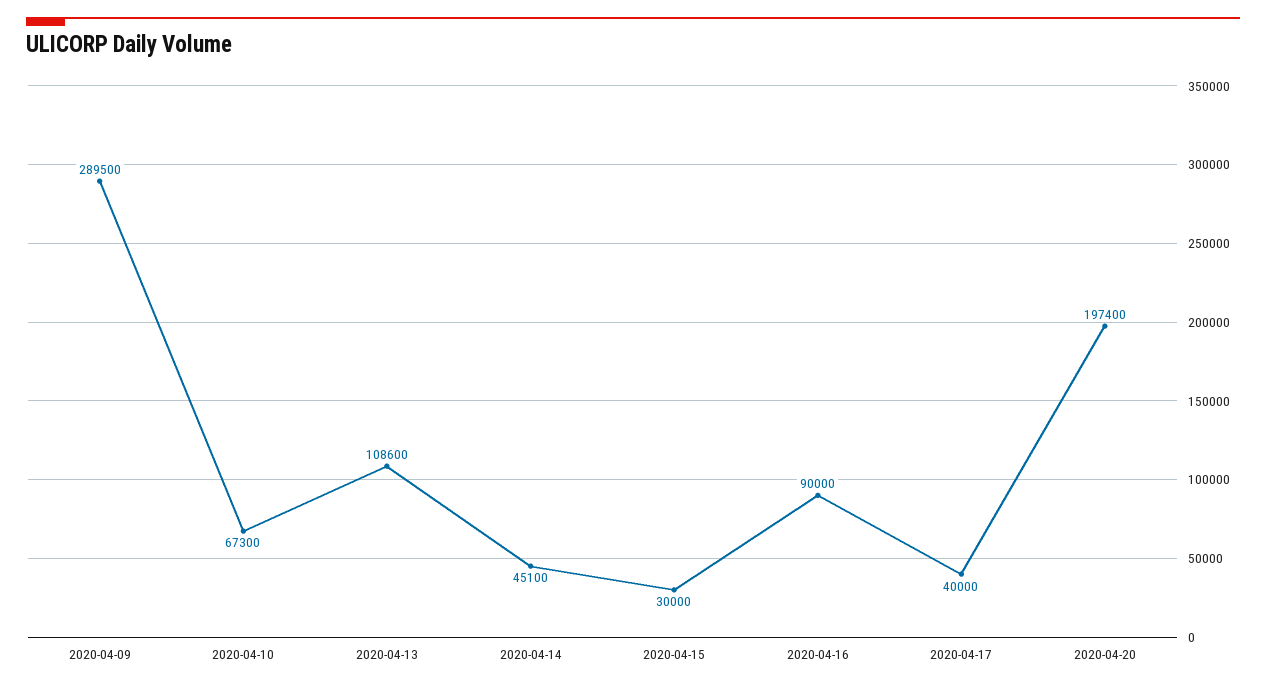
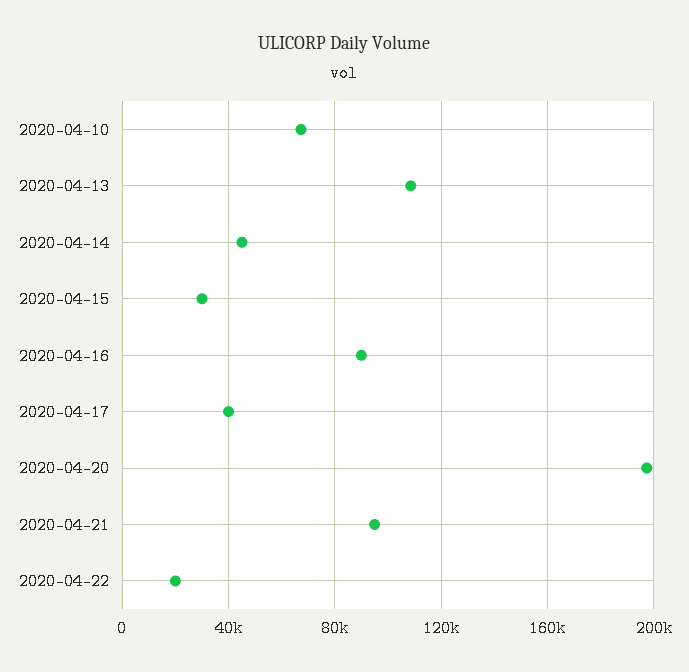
2020-04-09: 289500 -> none
2020-04-21: none -> 95000
2020-04-22: none -> 20000

